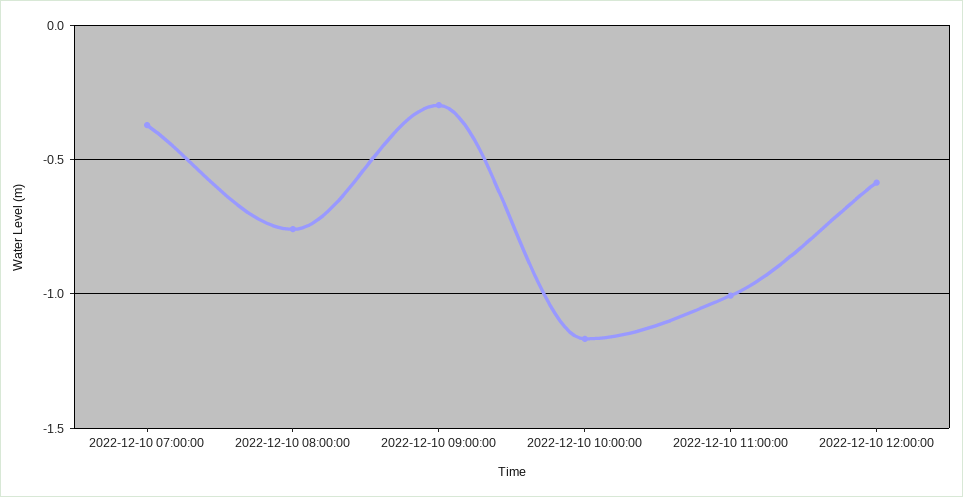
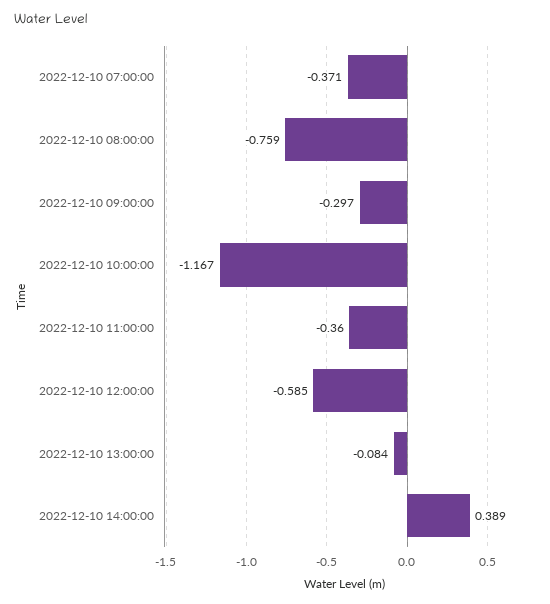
2022-12-10 11:00:00: -1 -> -0.36
2022-12-10 13:00:00: none -> -0.084
2022-12-10 14:00:00: none -> 0.389

